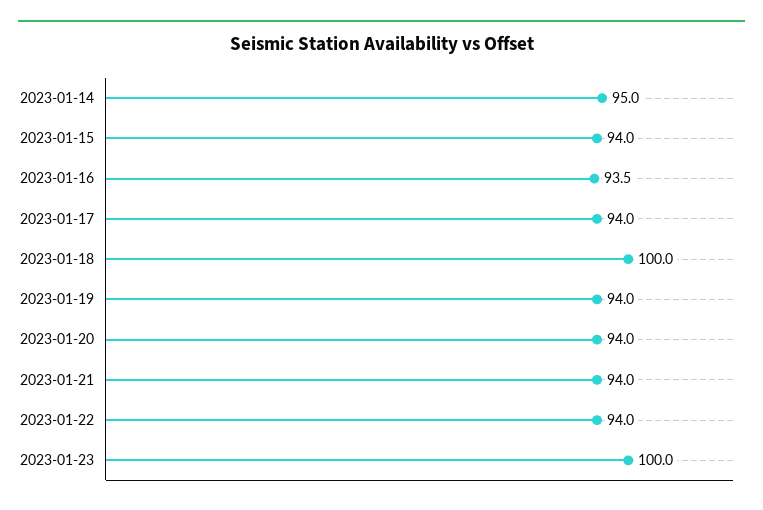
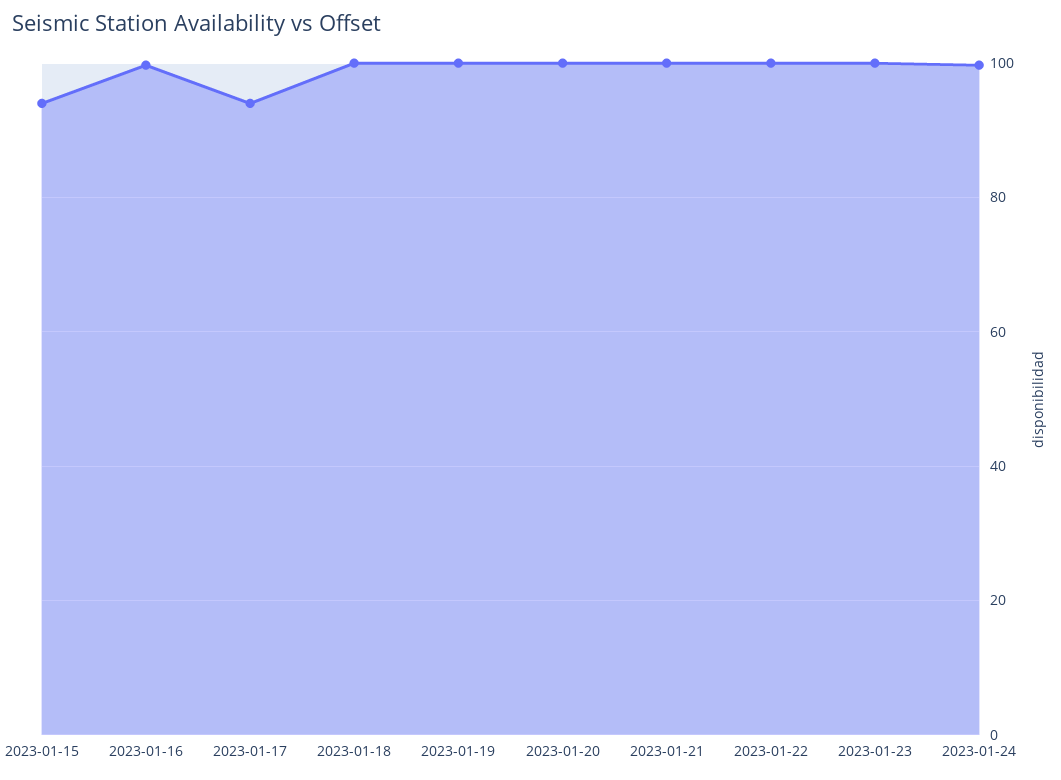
2023-01-14: 95 -> none
2023-01-16: 93.5 -> 100
2023-01-19: 94 -> 100
2023-01-20: 94 -> 100
2023-01-21: 94 -> 100
2023-01-22: 94 -> 100
2023-01-24: none -> 100

